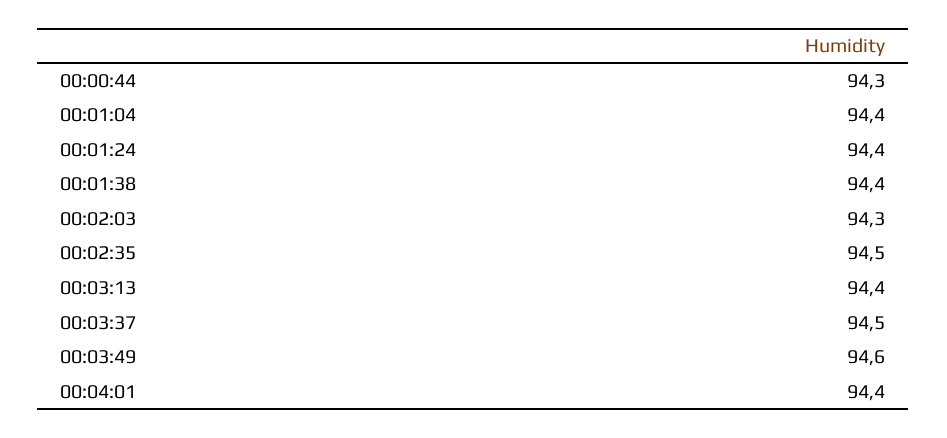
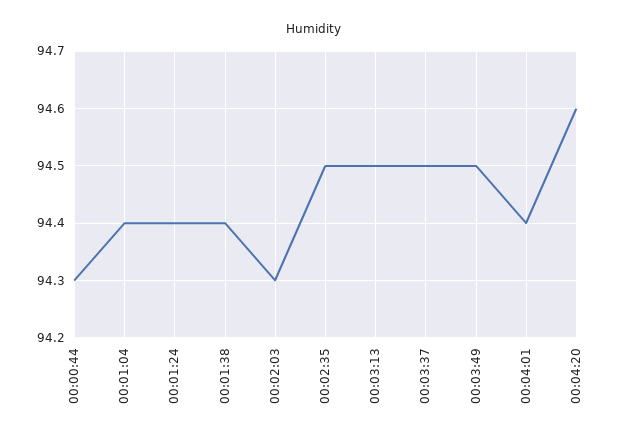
00:03:13: 94.4 -> 94.5
00:03:49: 94.6 -> 94.5
00:04:20: none -> 94.6

